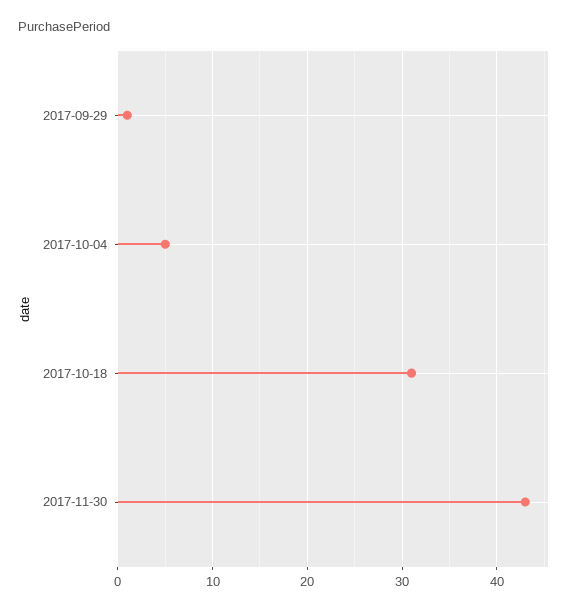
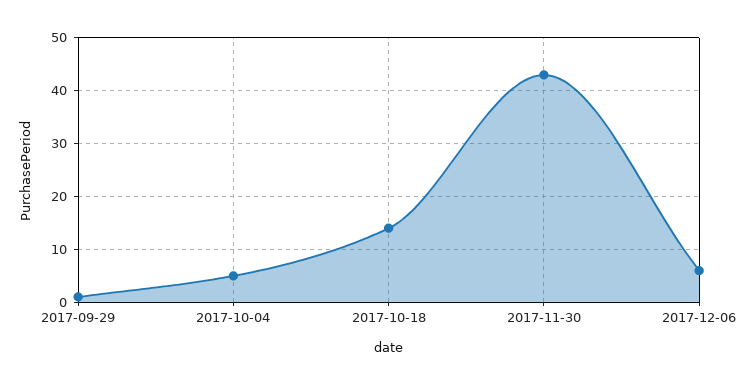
2017-10-18: 31 -> 15
2017-12-06: none -> 5

